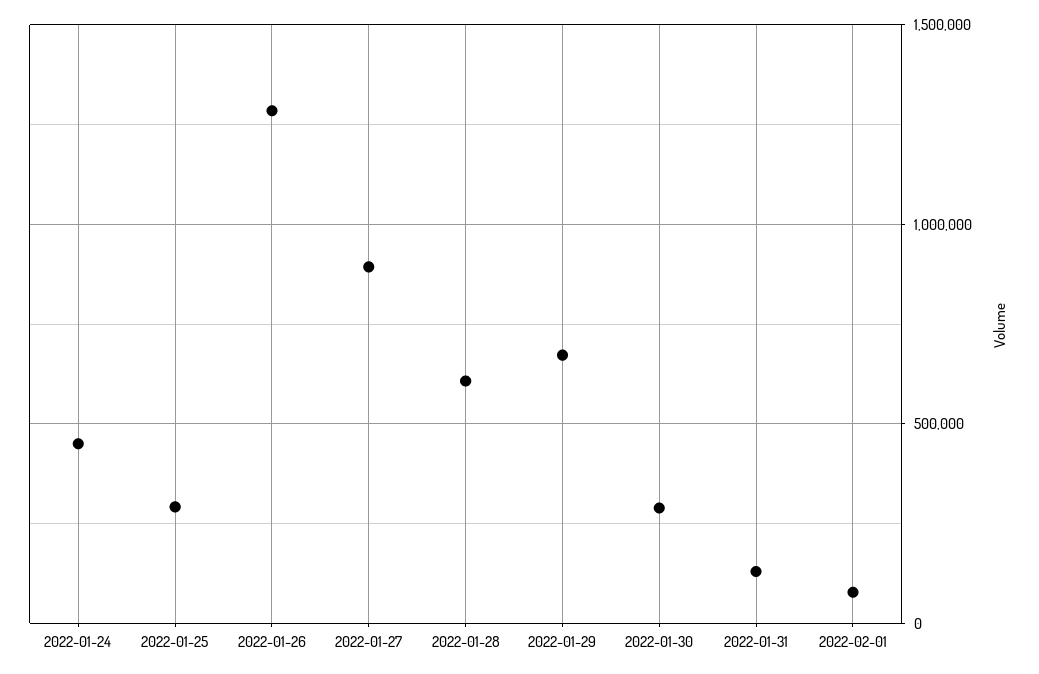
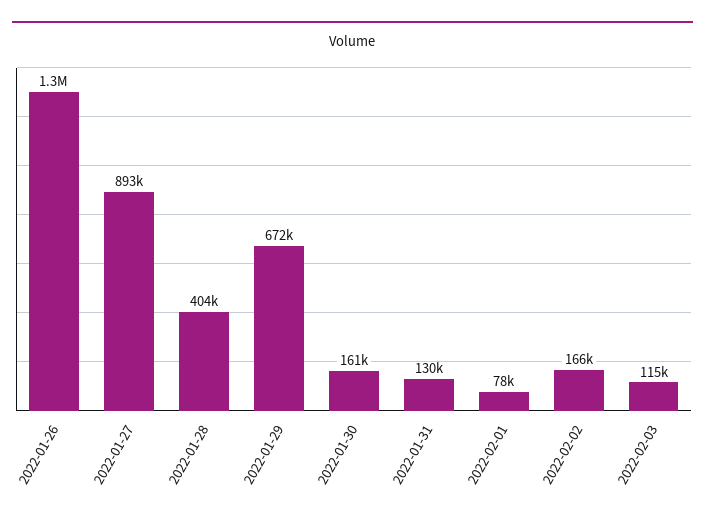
2022-01-24: 450000 -> none
2022-01-25: 300000 -> none
2022-01-28: 600000 -> 404000
2022-01-30: 300000 -> 161000
2022-02-02: none -> 166000
2022-02-03: none -> 115000

